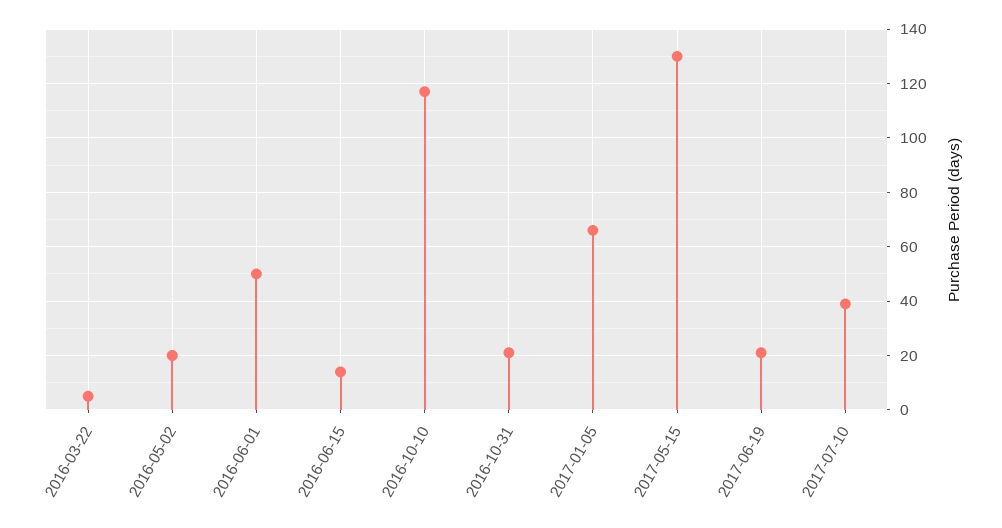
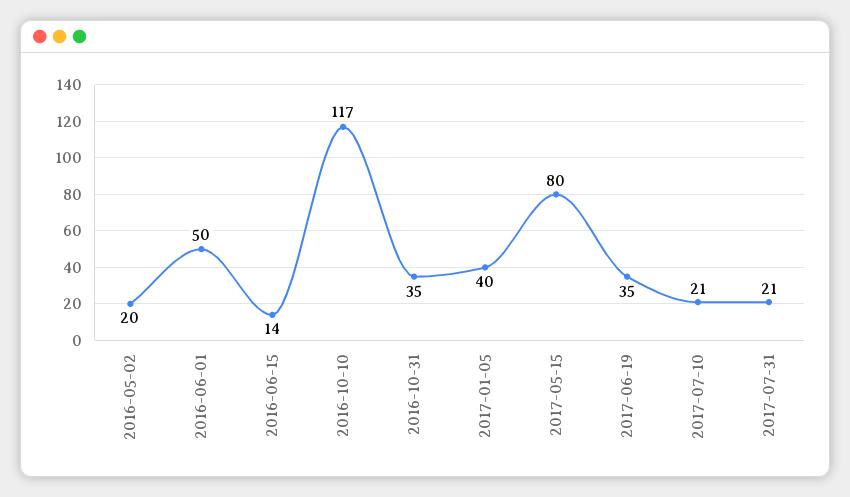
2016-03-22: 5 -> none
2016-10-31: 20 -> 35
2017-01-05: 65 -> 40
2017-05-15: 130 -> 80
2017-06-19: 20 -> 35
2017-07-10: 40 -> 21
2017-07-31: none -> 21

